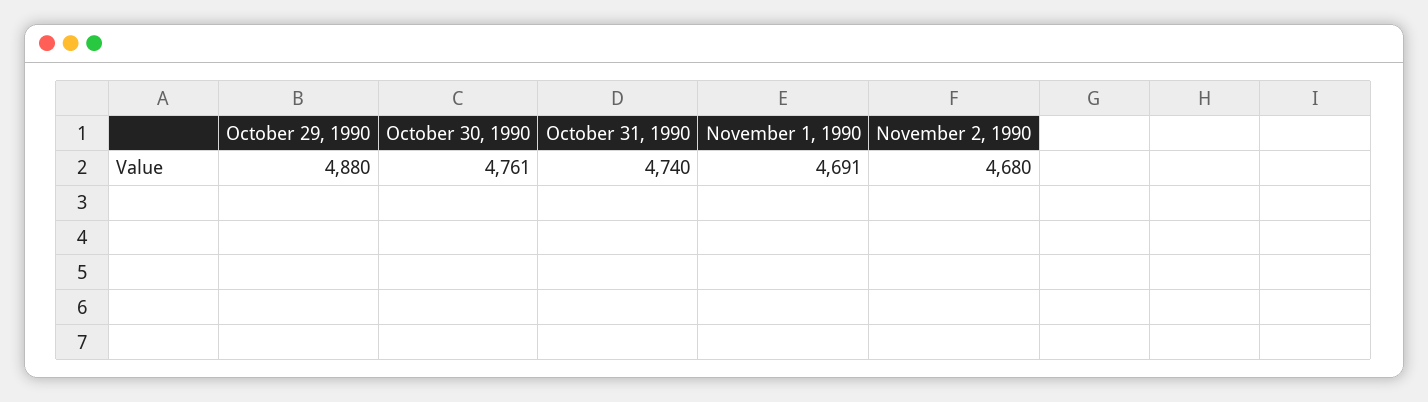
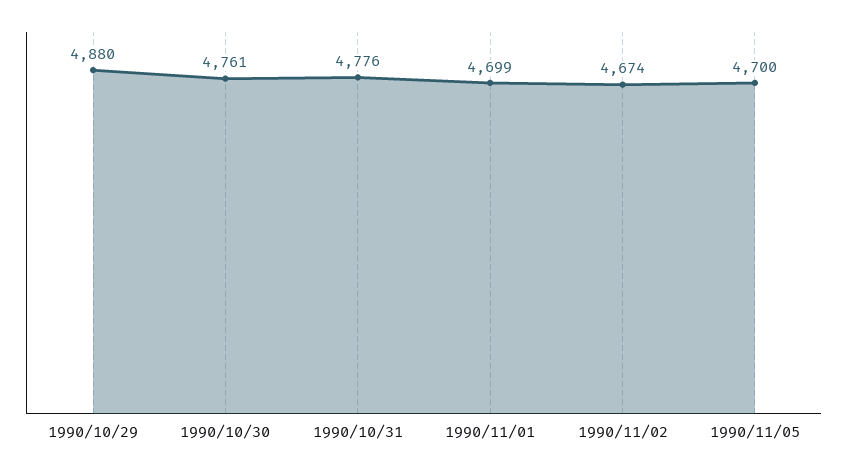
October 31, 1990: 4740 -> 4776
November 1, 1990: 4691 -> 4699
November 2, 1990: 4680 -> 4674
1990/11/05: none -> 4700

